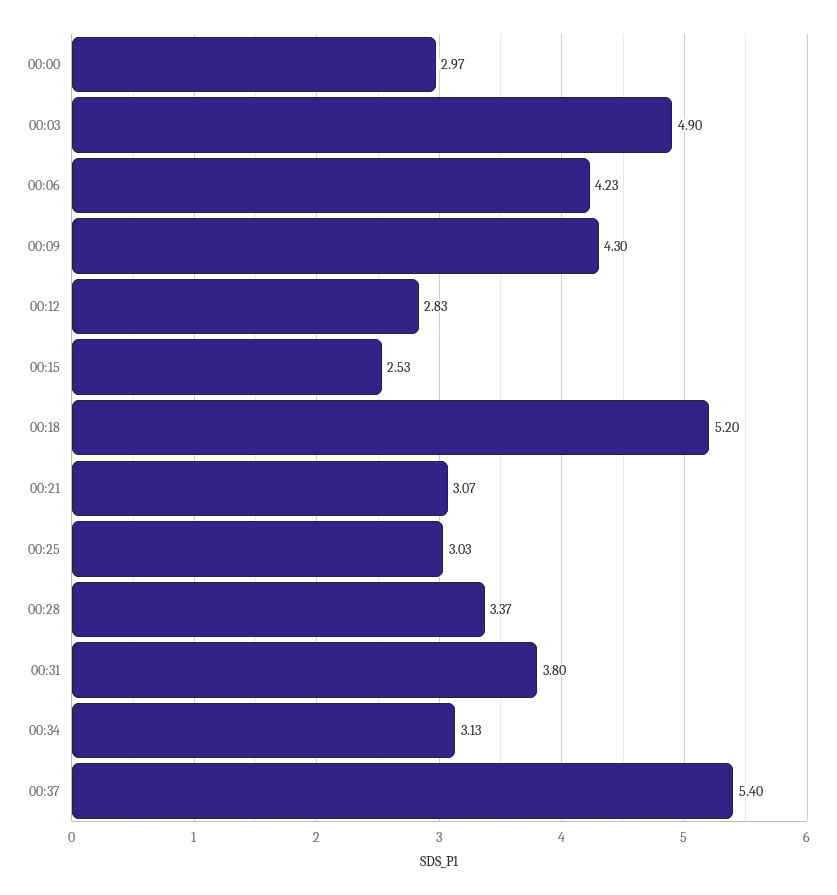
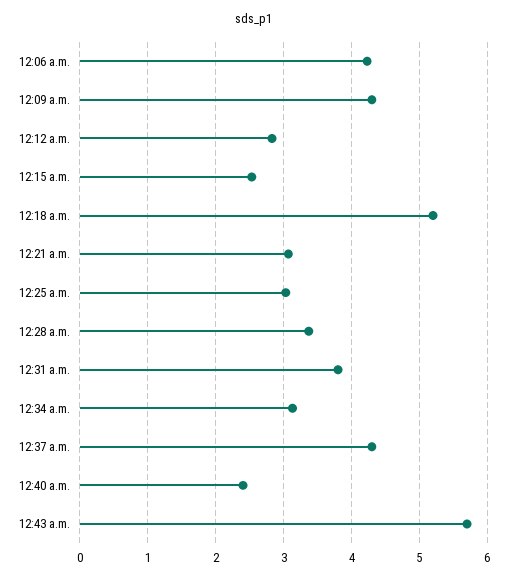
00:00: 2.97 -> none
00:03: 4.9 -> none
00:37: 5.4 -> 4.3
12:40 a.m.: none -> 2.4
12:43 a.m.: none -> 5.7

